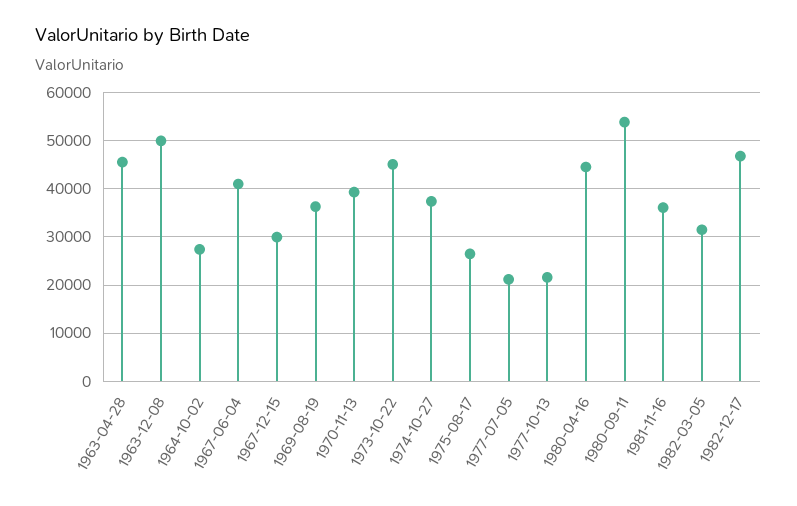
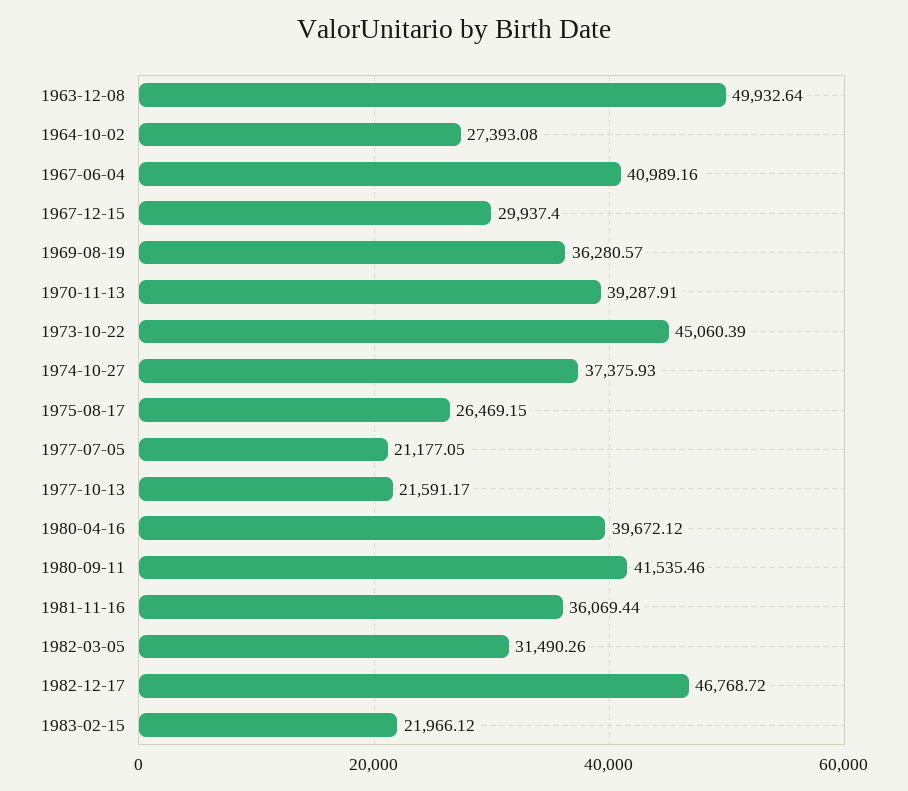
1963-04-28: 46000 -> none
1980-04-16: 44000 -> 39672.12
1980-09-11: 54000 -> 41535.46
1983-02-15: none -> 21966.12

